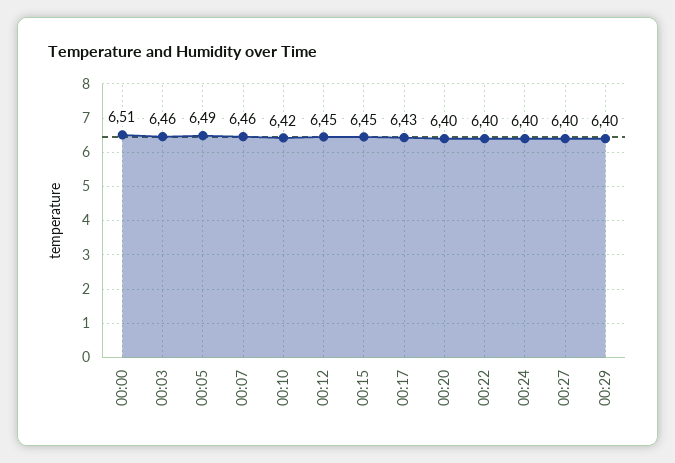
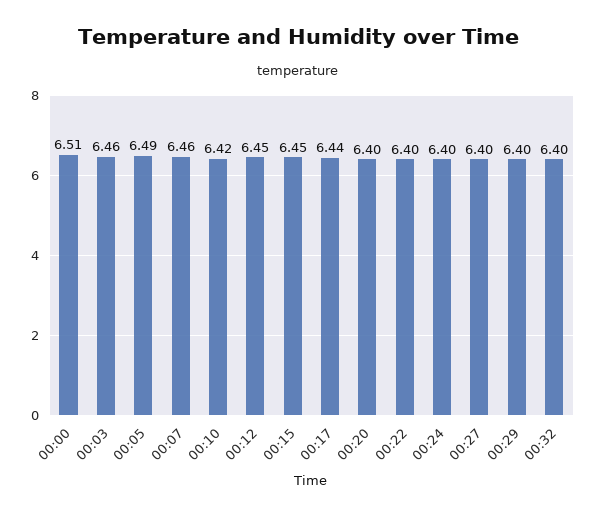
00:17: 6.43 -> 6.44
00:32: none -> 6.4

